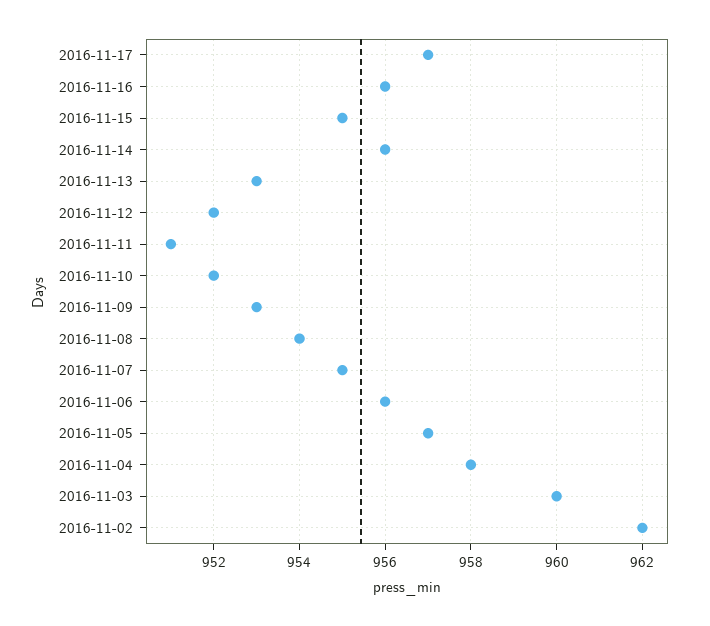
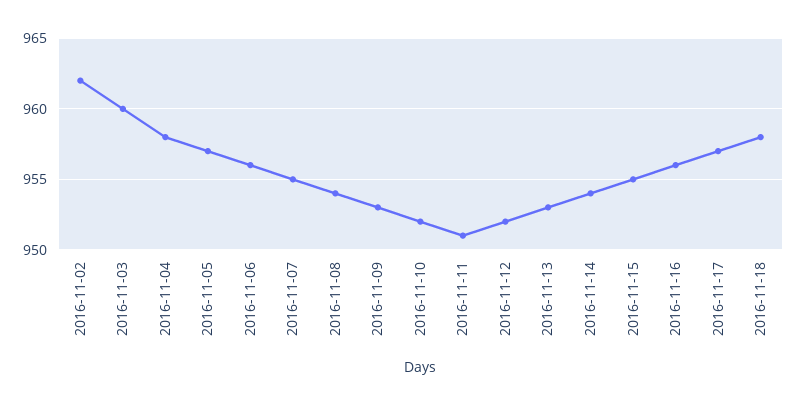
2016-11-14: 956 -> 954
2016-11-18: none -> 958

